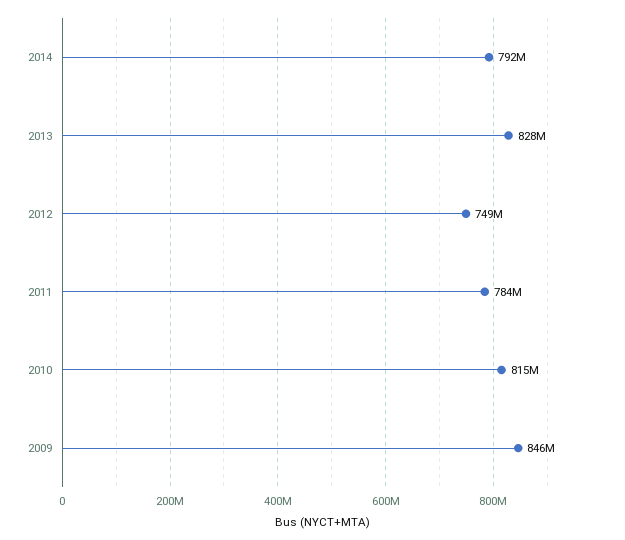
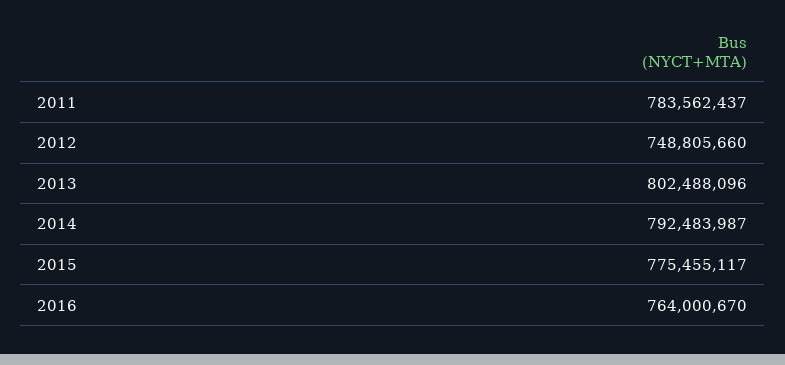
2013: 828000000 -> 802488096
2010: 815000000 -> none
2009: 846000000 -> none
2015: none -> 775455117
2016: none -> 764000670

